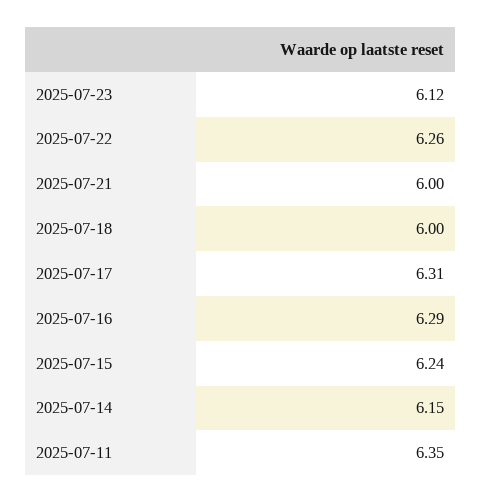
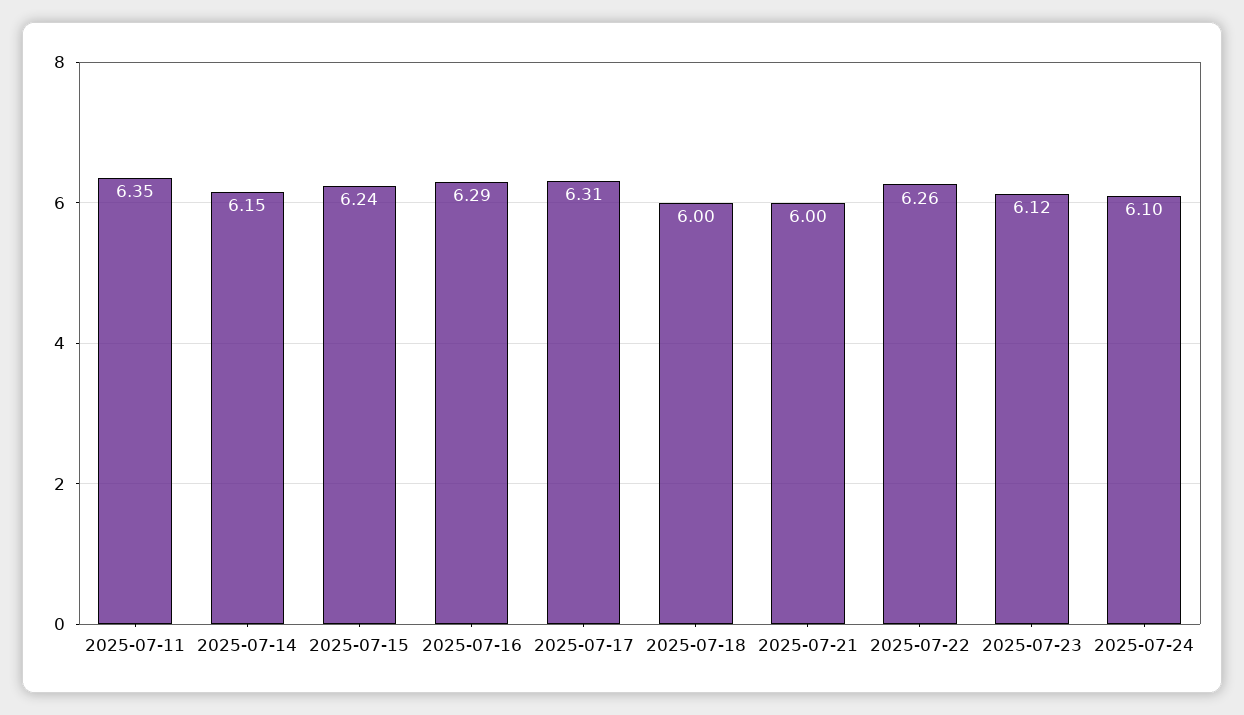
2025-07-24: none -> 6.1

